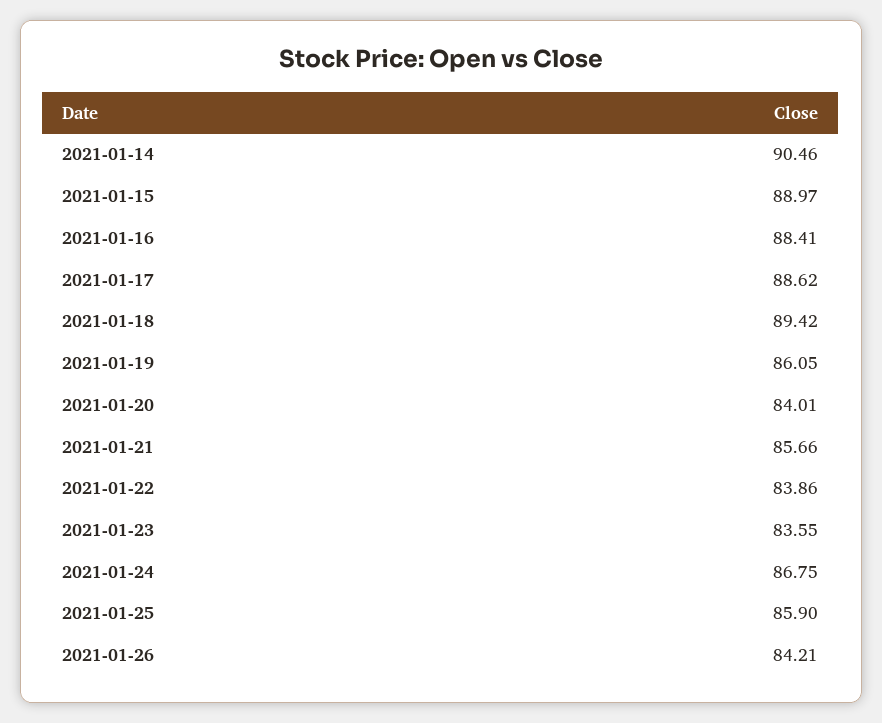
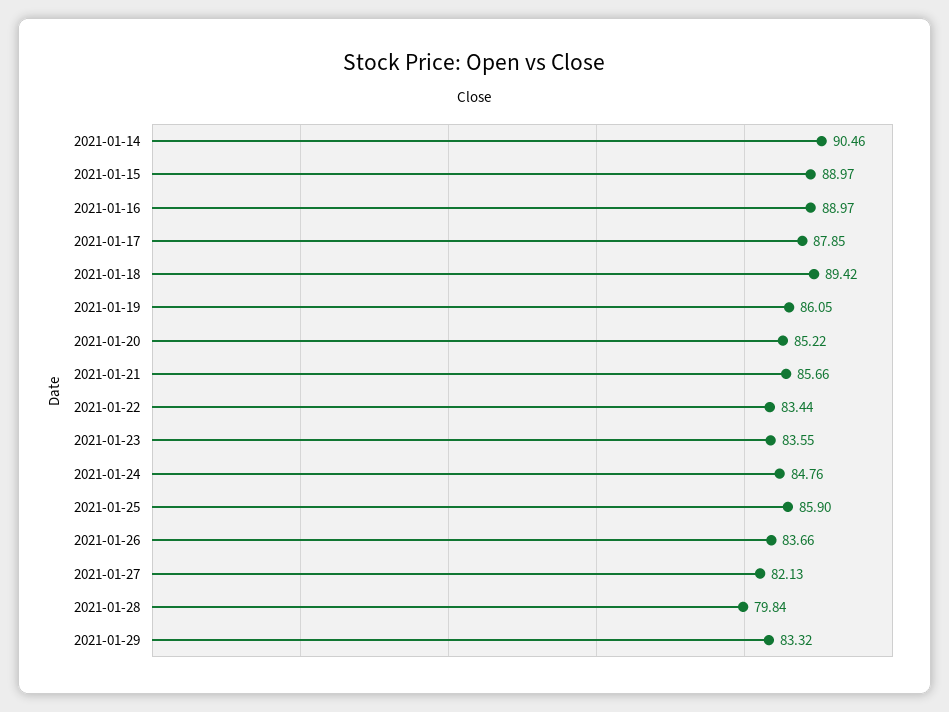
2021-01-16: 88.41 -> 88.97
2021-01-17: 88.62 -> 87.85
2021-01-20: 84.01 -> 85.22
2021-01-22: 83.86 -> 83.44
2021-01-24: 86.75 -> 84.76
2021-01-26: 84.21 -> 83.66
2021-01-27: none -> 82.13
2021-01-28: none -> 79.84
2021-01-29: none -> 83.32

